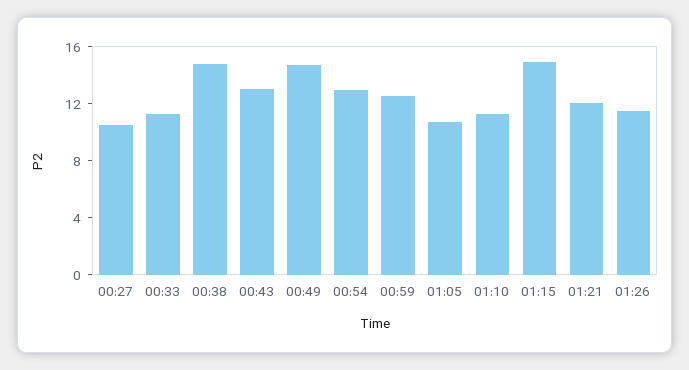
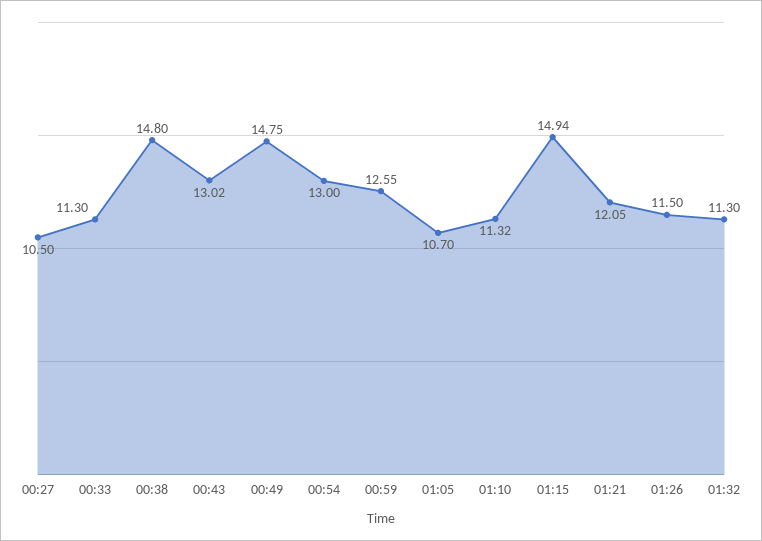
01:32: none -> 11.3

